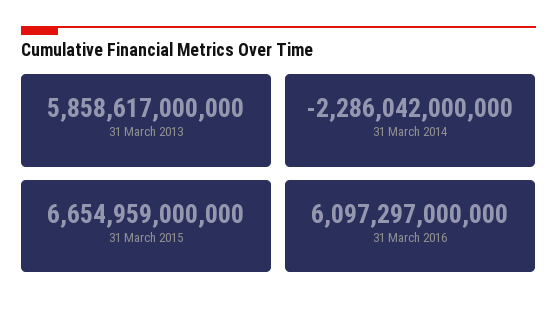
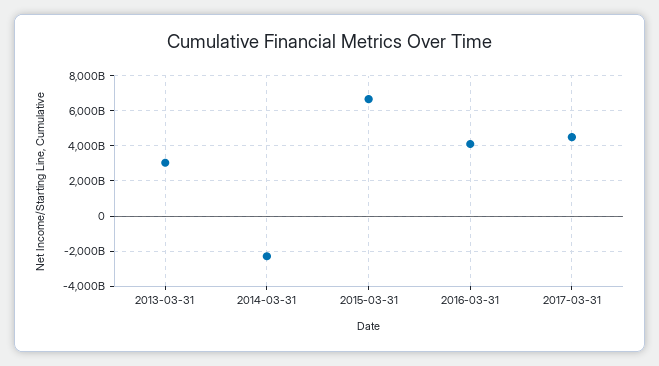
31 March 2013: 5858617000000 -> 3000000000000
31 March 2016: 6097297000000 -> 4000000000000
2017-03-31: none -> 4500000000000

